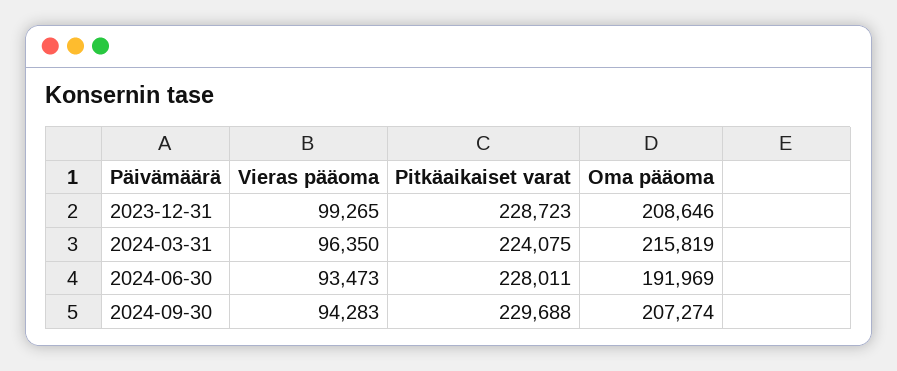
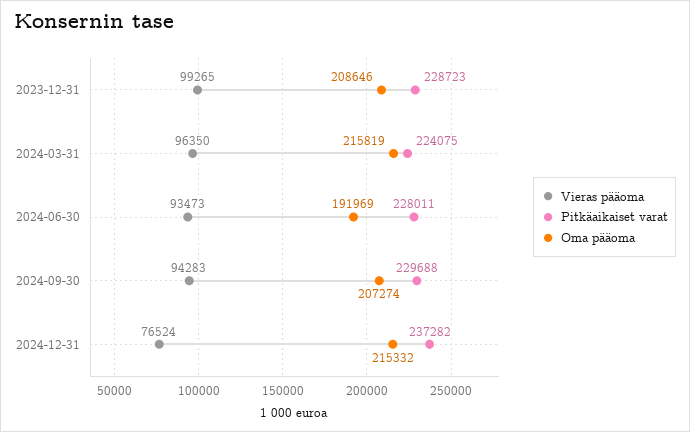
Vieras pääoma, 2024-12-31: none -> 76524
Pitkäaikaiset varat, 2024-12-31: none -> 237282
Oma pääoma, 2024-12-31: none -> 215332

